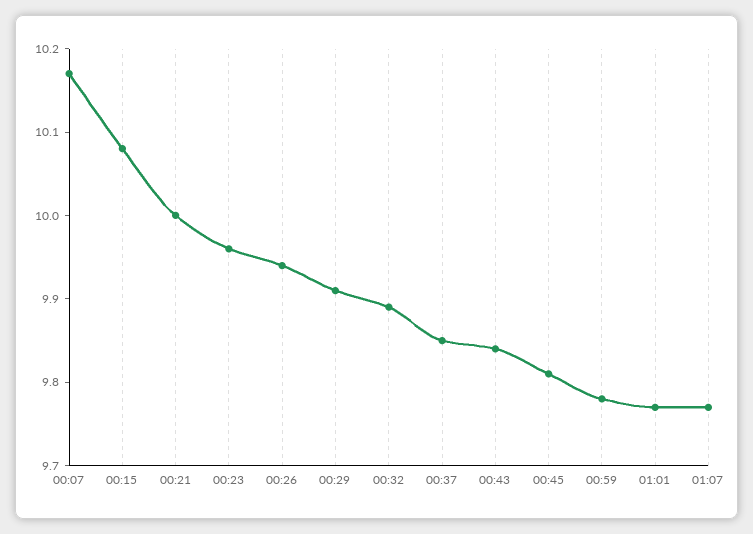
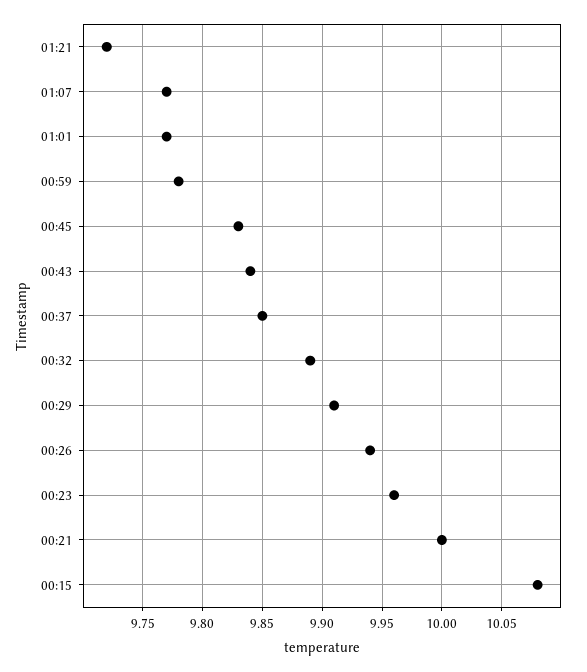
00:07: 10.17 -> none
00:45: 9.81 -> 9.83
01:21: none -> 9.72

